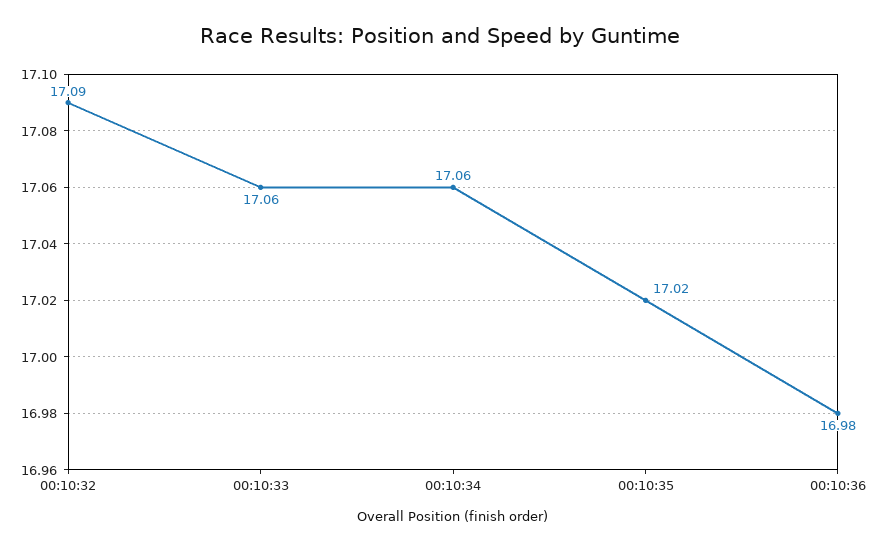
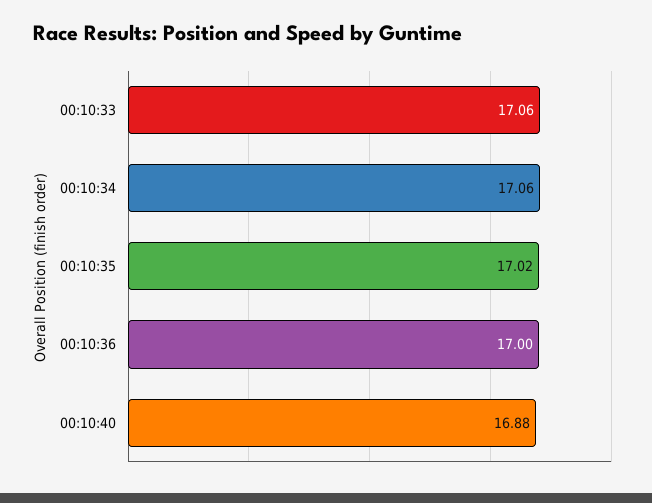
00:10:32: 17.09 -> none
00:10:36: 16.98 -> 17
00:10:40: none -> 16.88

